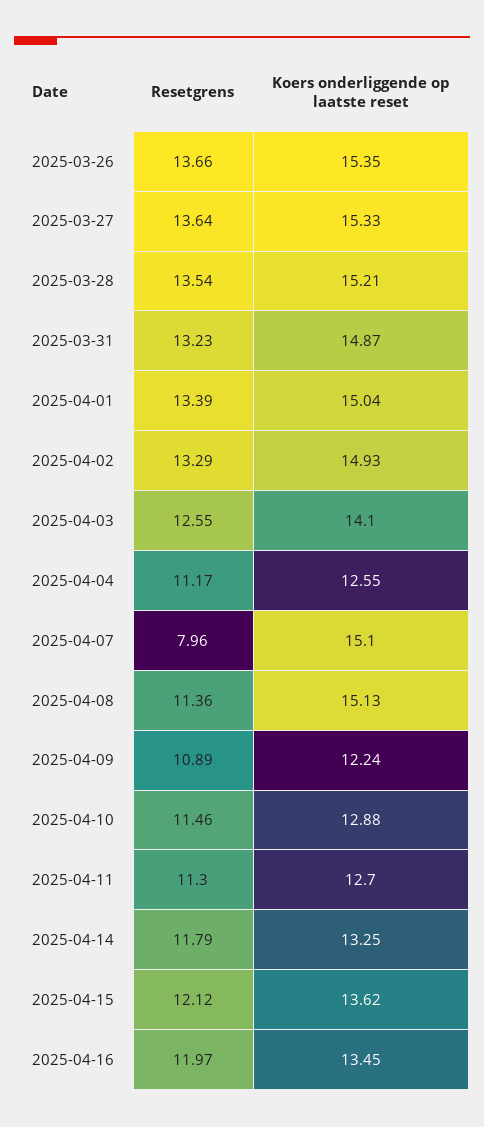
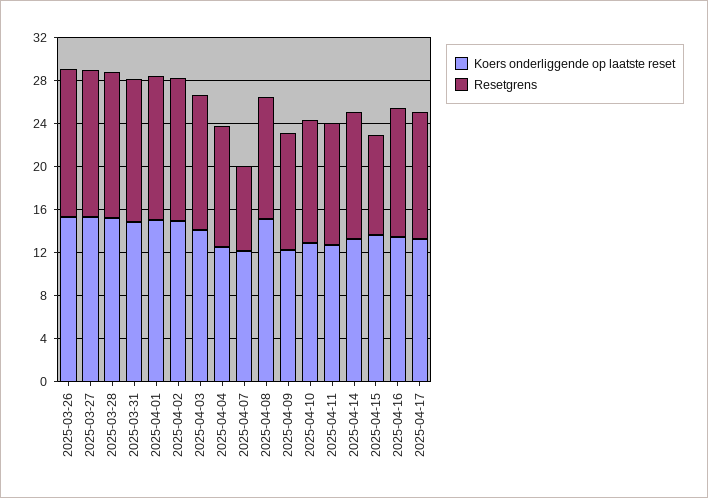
Koers onderliggende op laatste reset, 2025-04-07: 15.1 -> 12
Resetgrens, 2025-04-15: 12.12 -> 9
Koers onderliggende op laatste reset, 2025-04-17: none -> 13
Resetgrens, 2025-04-17: none -> 12

